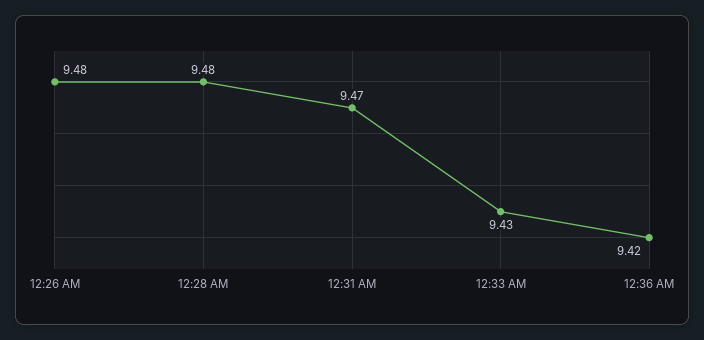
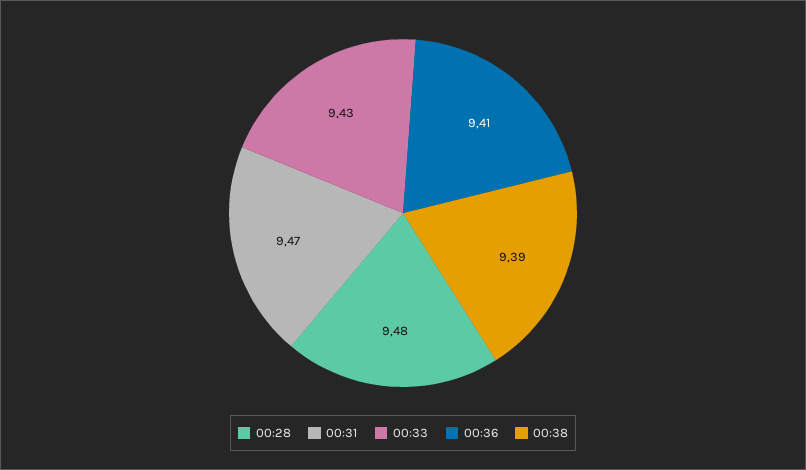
12:26 AM: 9.48 -> none
12:36 AM: 9.42 -> 9.41
00:38: none -> 9.39

